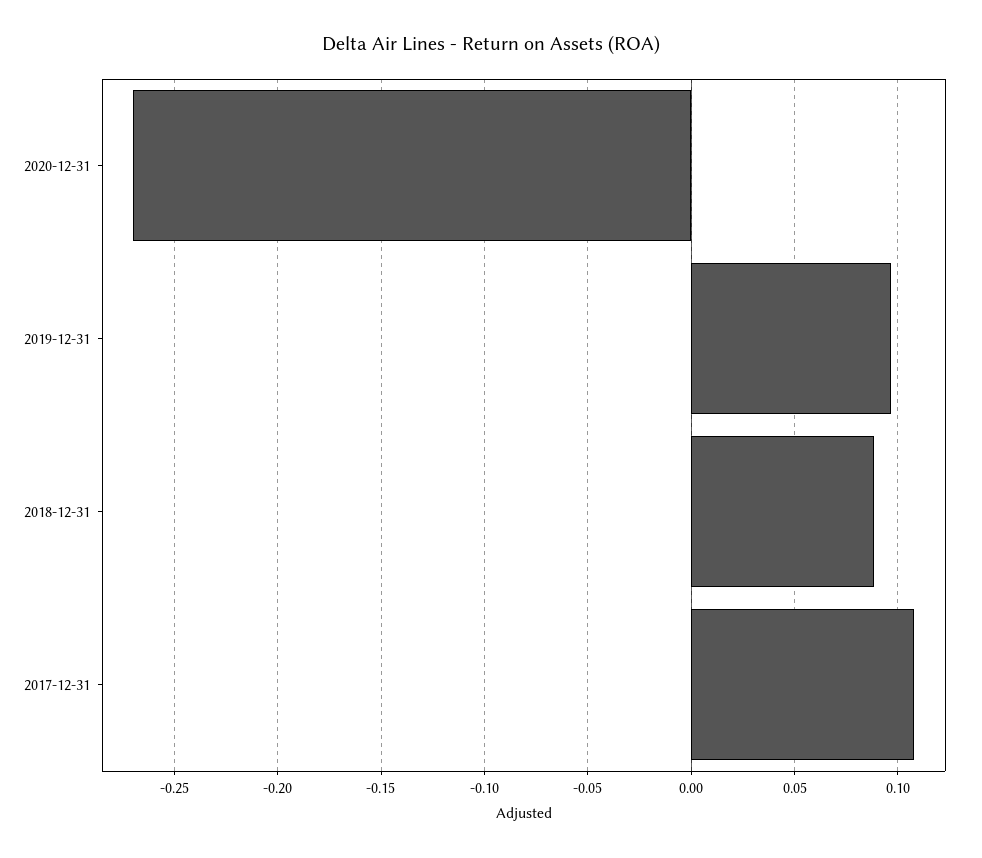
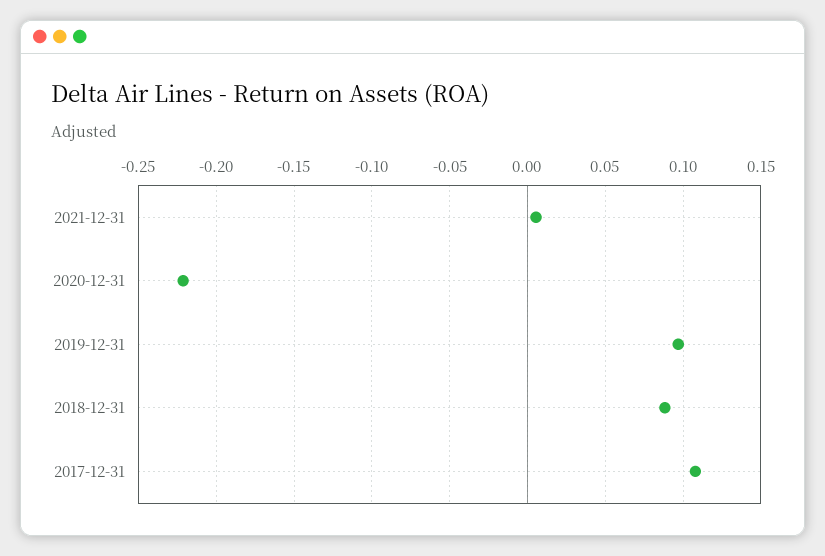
2020-12-31: -0.27 -> -0.22
2021-12-31: none -> 0.005

